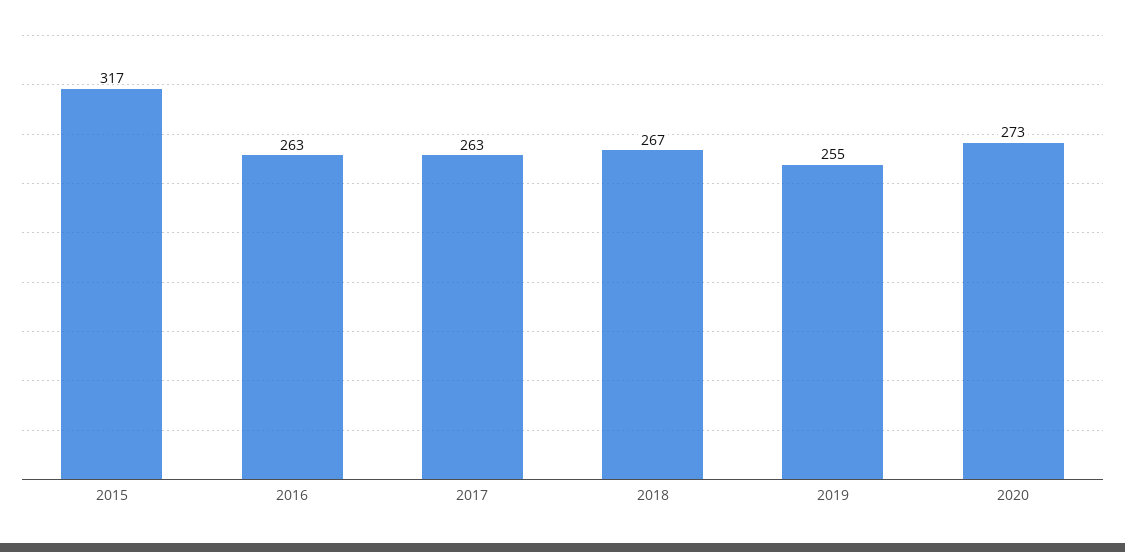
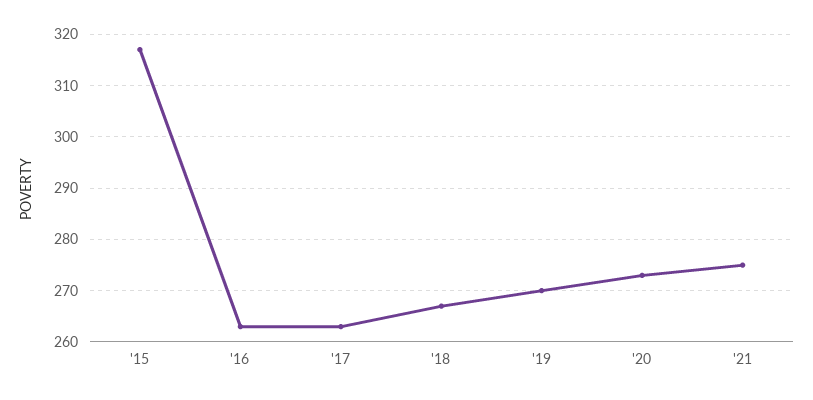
2019: 255 -> 270
'21: none -> 275

